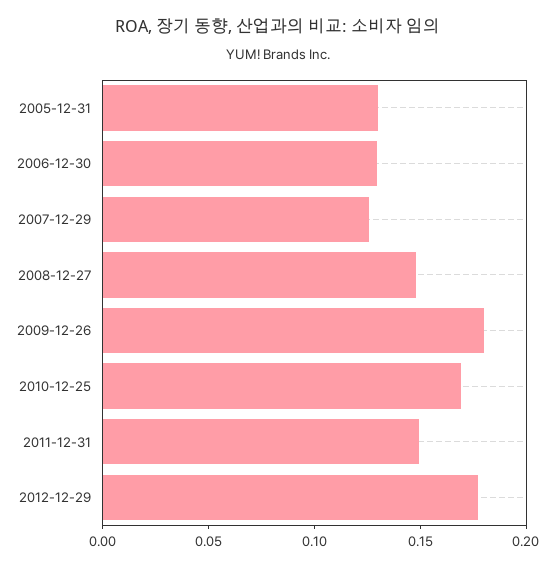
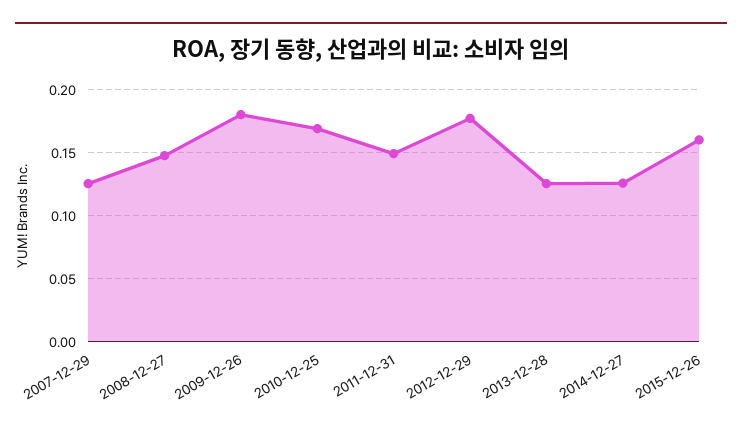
2005-12-31: 0.13 -> none
2006-12-30: 0.13 -> none
2013-12-28: none -> 0.125
2014-12-27: none -> 0.125
2015-12-26: none -> 0.16

